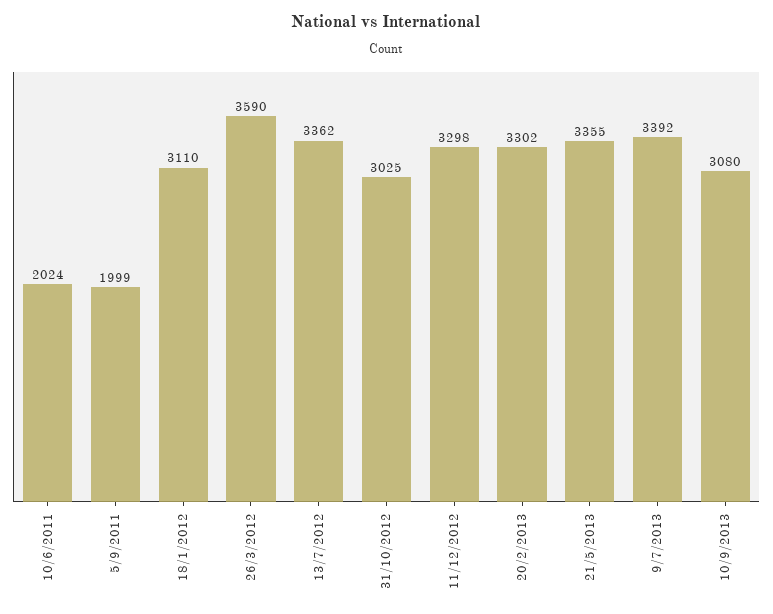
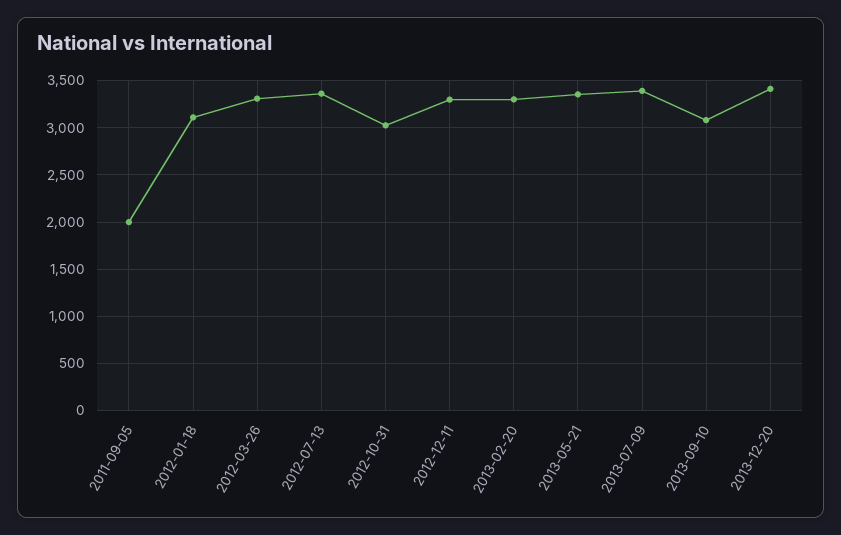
10/6/2011: 2024 -> none
26/3/2012: 3590 -> 3300
2013-12-20: none -> 3400

